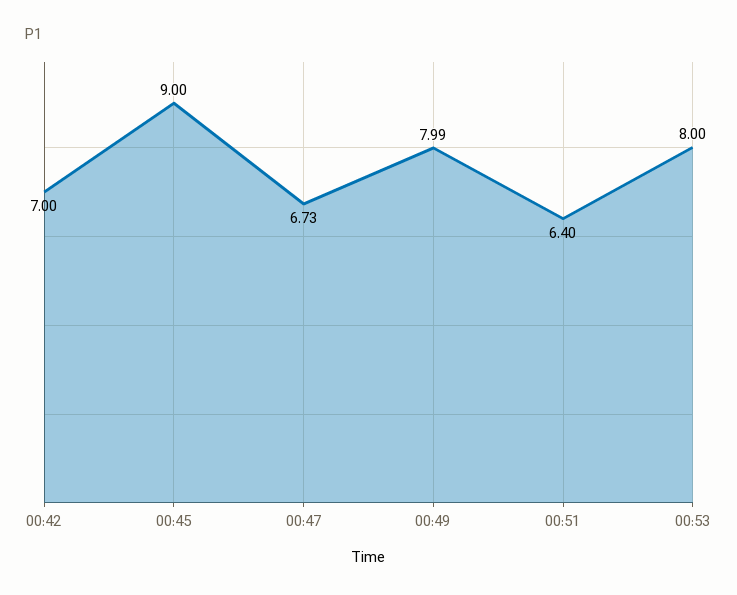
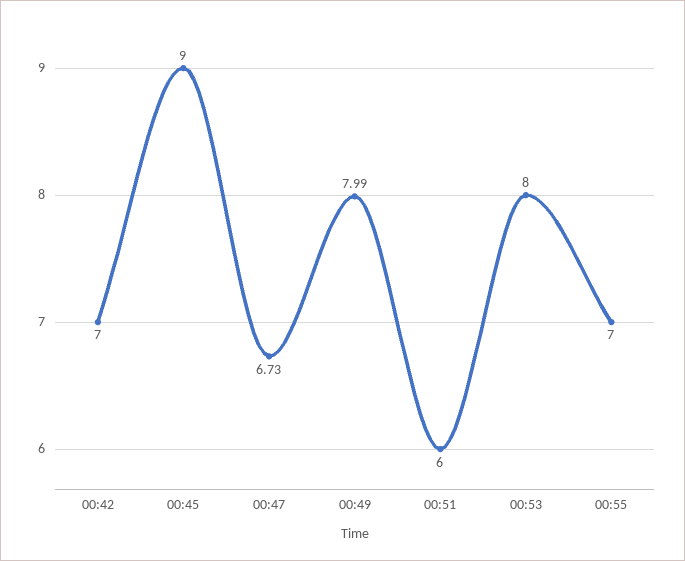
00:51: 6.4 -> 6
00:55: none -> 7

